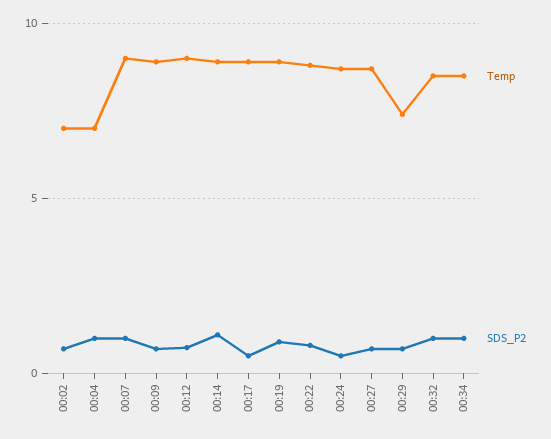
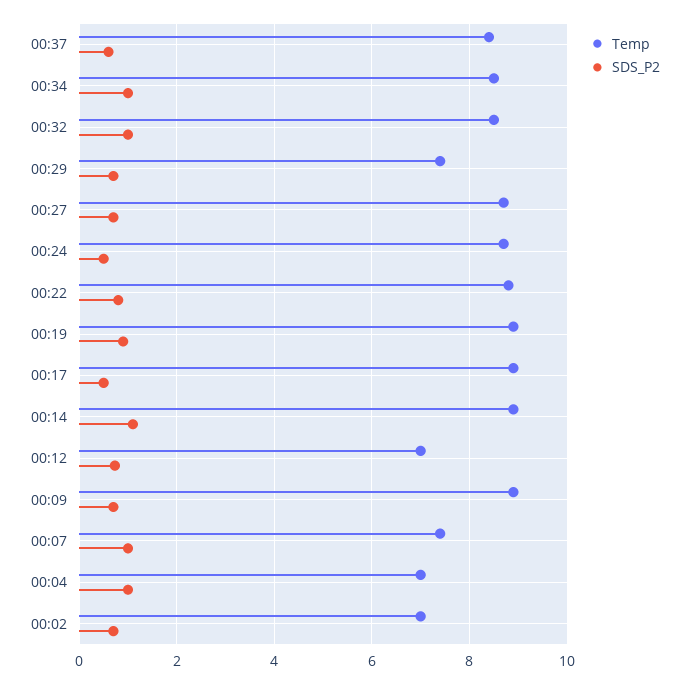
Temp, 00:07: 9 -> 7.4
Temp, 00:12: 9 -> 7
Temp, 00:37: none -> 8.4
SDS_P2, 00:37: none -> 0.6

